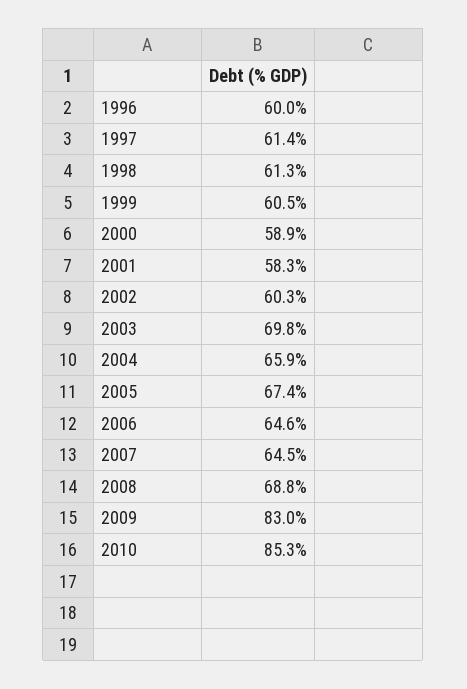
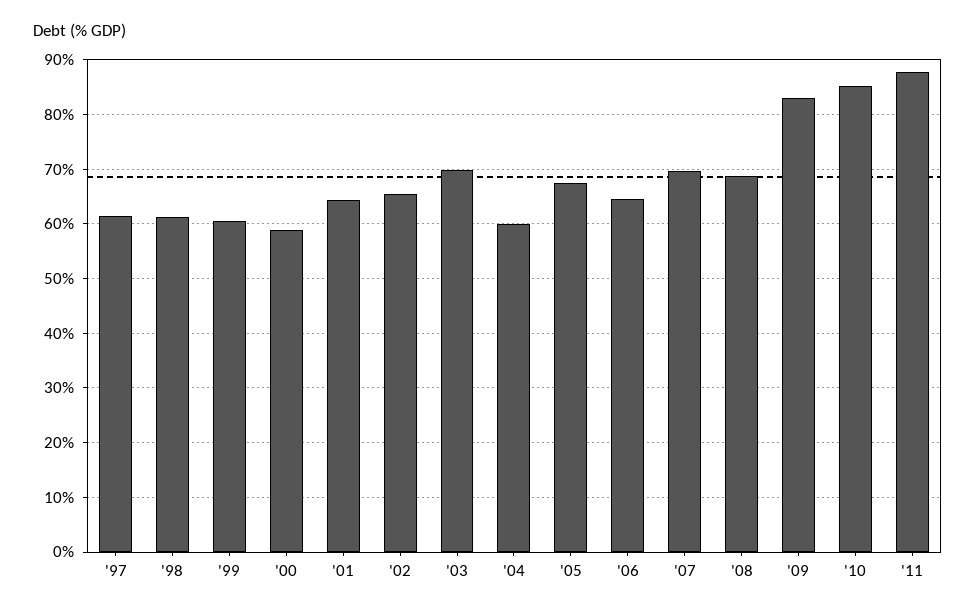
1996: 60 -> none
2001: 58.3 -> 64
2002: 60.3 -> 66
2004: 65.9 -> 60
2007: 64.5 -> 70
'11: none -> 88

